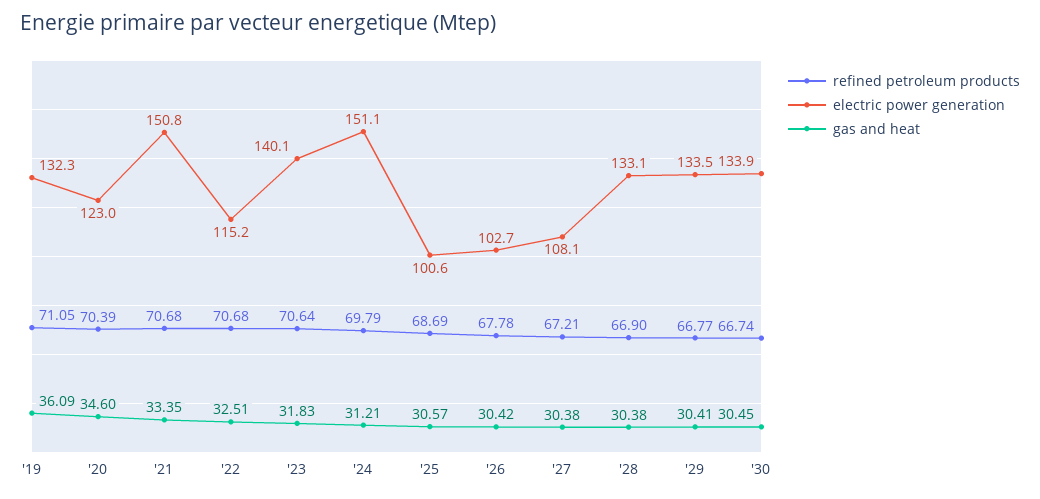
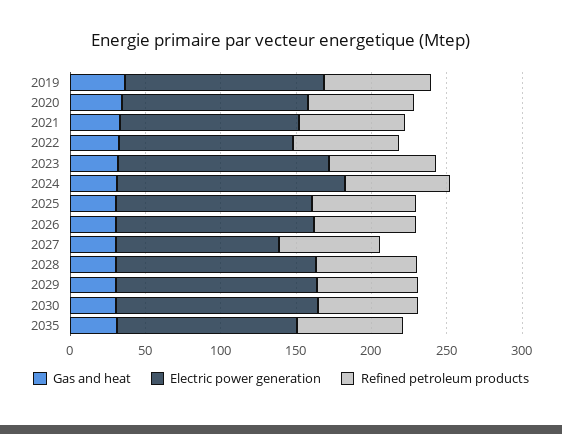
electric power generation, '21: 150.8 -> 120
electric power generation, '25: 100.6 -> 130
electric power generation, '26: 102.7 -> 130
gas and heat, 2035: none -> 30
electric power generation, 2035: none -> 120
refined petroleum products, 2035: none -> 70

